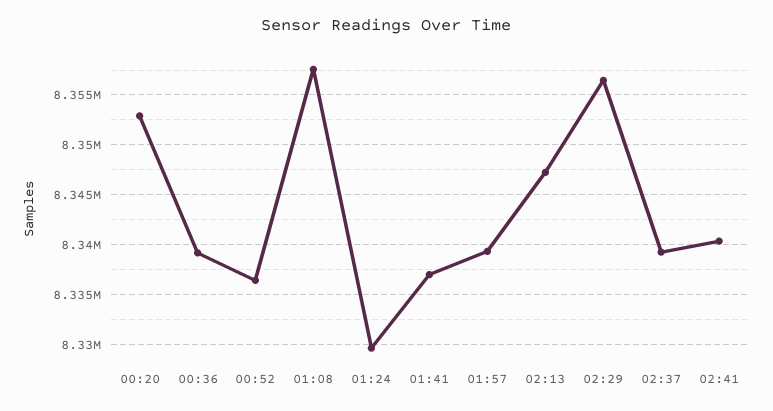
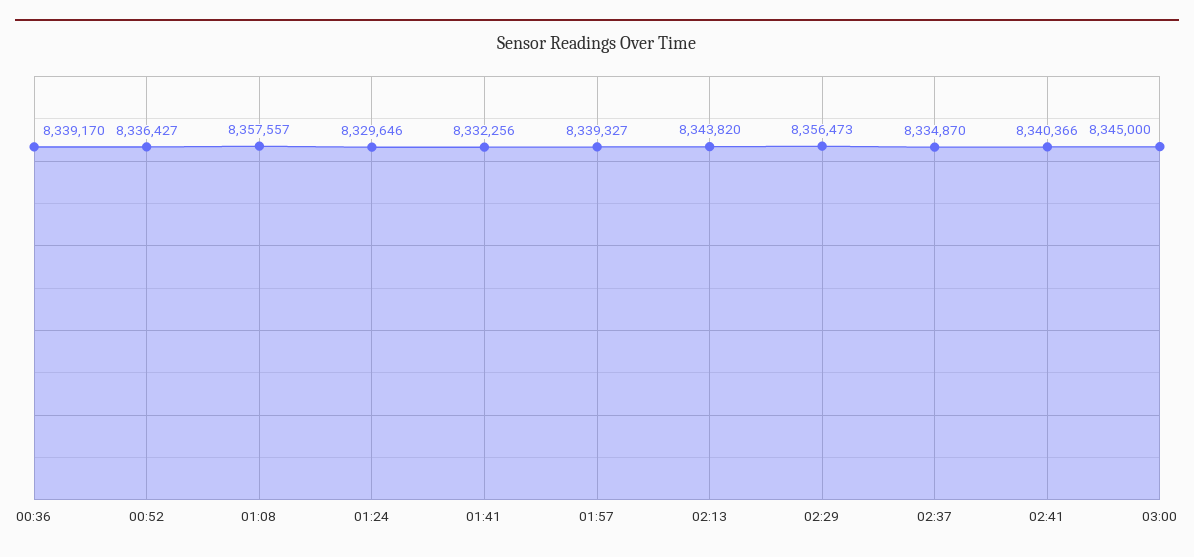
00:20: 8353000 -> none
01:41: 8337000 -> 8332256
02:13: 8347000 -> 8343820
02:37: 8339000 -> 8334870
03:00: none -> 8345000

